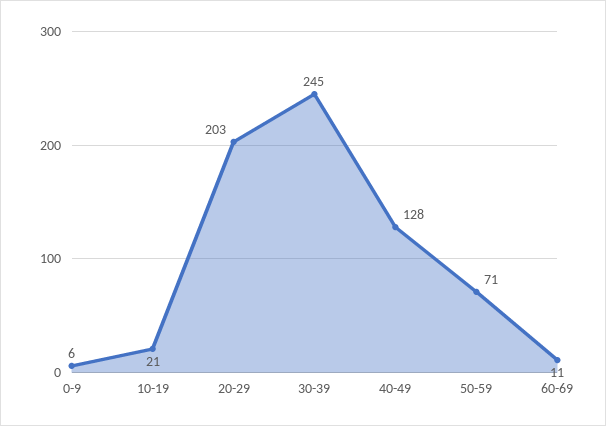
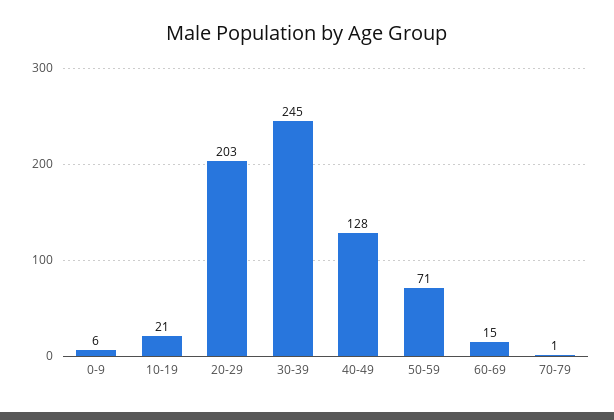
60-69: 11 -> 15
70-79: none -> 1

